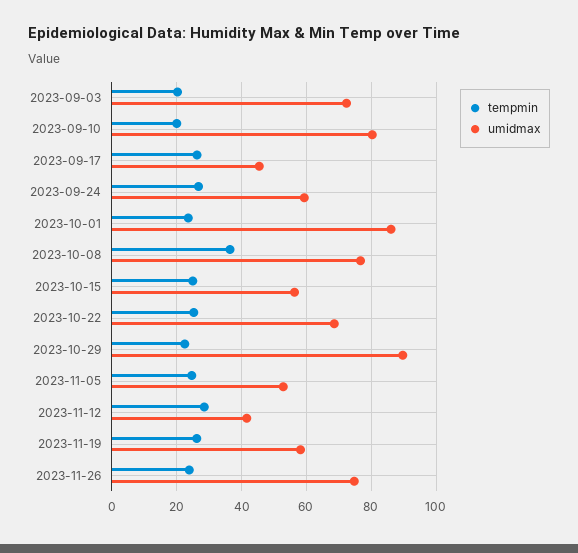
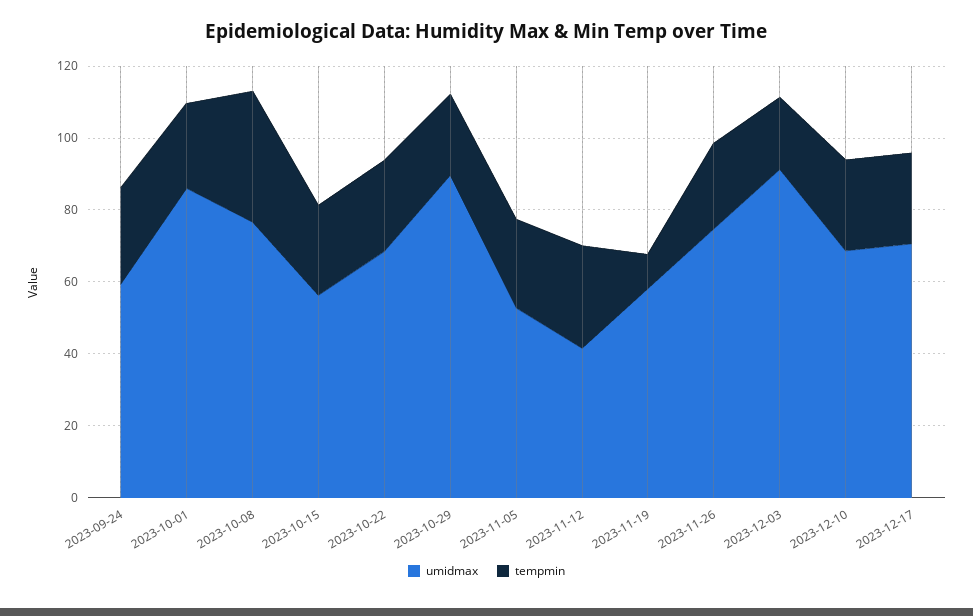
tempmin, 2023-09-03: 20 -> none
umidmax, 2023-09-03: 72 -> none
tempmin, 2023-09-10: 20 -> none
umidmax, 2023-09-10: 80 -> none
tempmin, 2023-09-17: 26 -> none
umidmax, 2023-09-17: 46 -> none
tempmin, 2023-11-19: 26 -> 10
umidmax, 2023-12-03: none -> 90
tempmin, 2023-12-03: none -> 20
umidmax, 2023-12-10: none -> 70
tempmin, 2023-12-10: none -> 25
umidmax, 2023-12-17: none -> 70
tempmin, 2023-12-17: none -> 25

